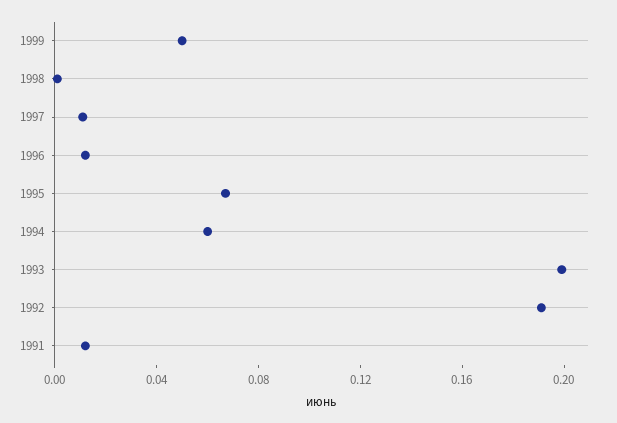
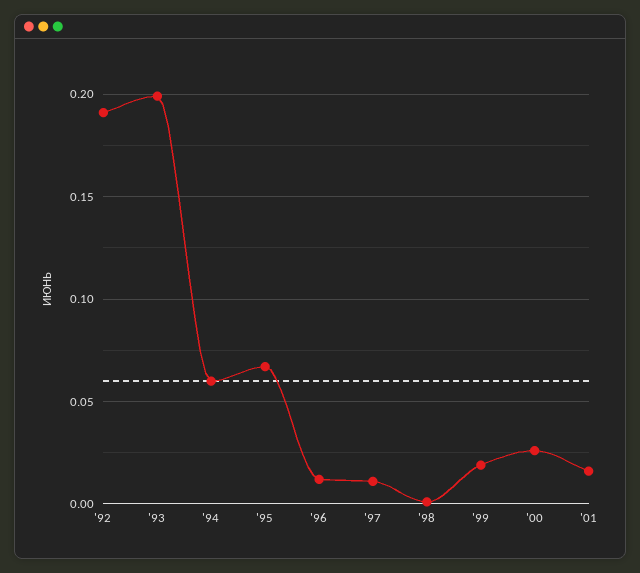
1999: 0.05 -> 0.02
1991: 0.01 -> none
'00: none -> 0.025
'01: none -> 0.015

